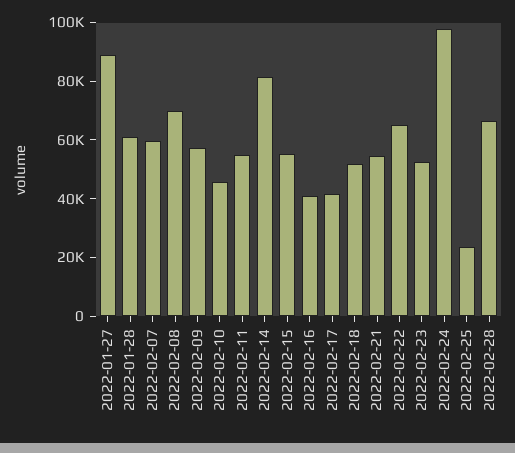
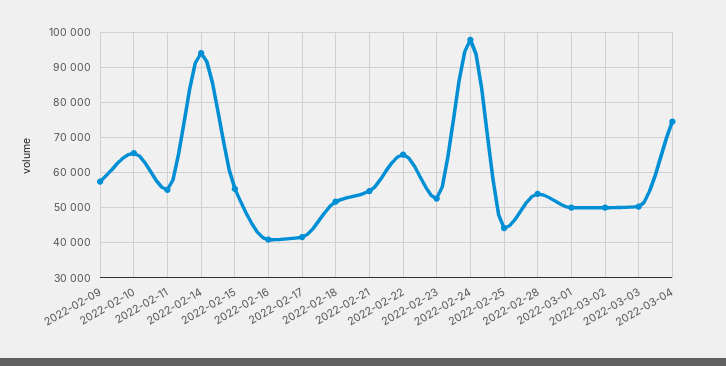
2022-01-27: 90000 -> none
2022-01-28: 60000 -> none
2022-02-07: 60000 -> none
2022-02-08: 70000 -> none
2022-02-10: 45000 -> 66000
2022-02-14: 80000 -> 94000
2022-02-25: 25000 -> 44000
2022-02-28: 65000 -> 54000
2022-03-01: none -> 50000
2022-03-02: none -> 50000
2022-03-03: none -> 50000
2022-03-04: none -> 74000

